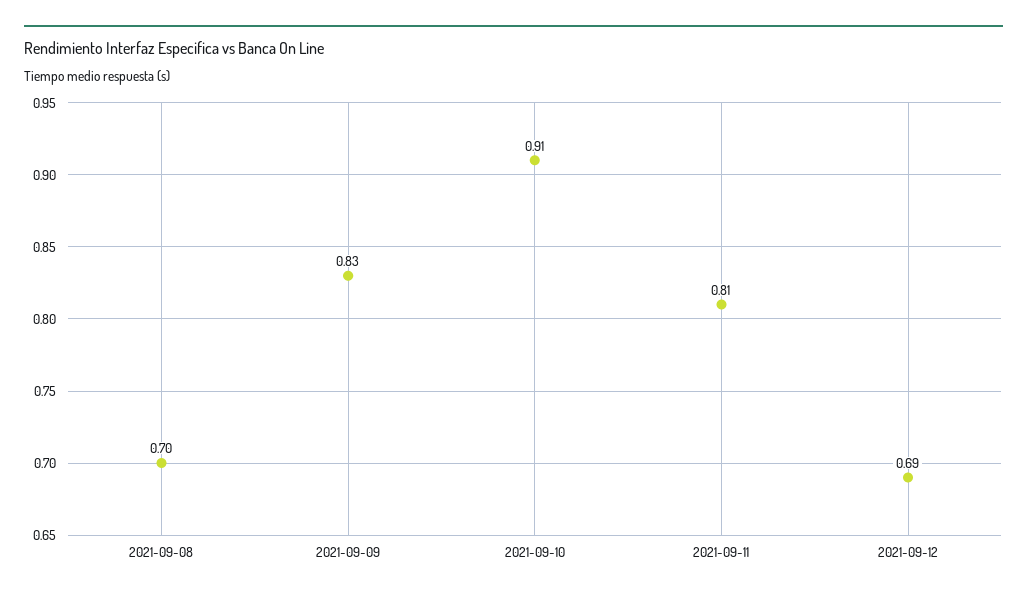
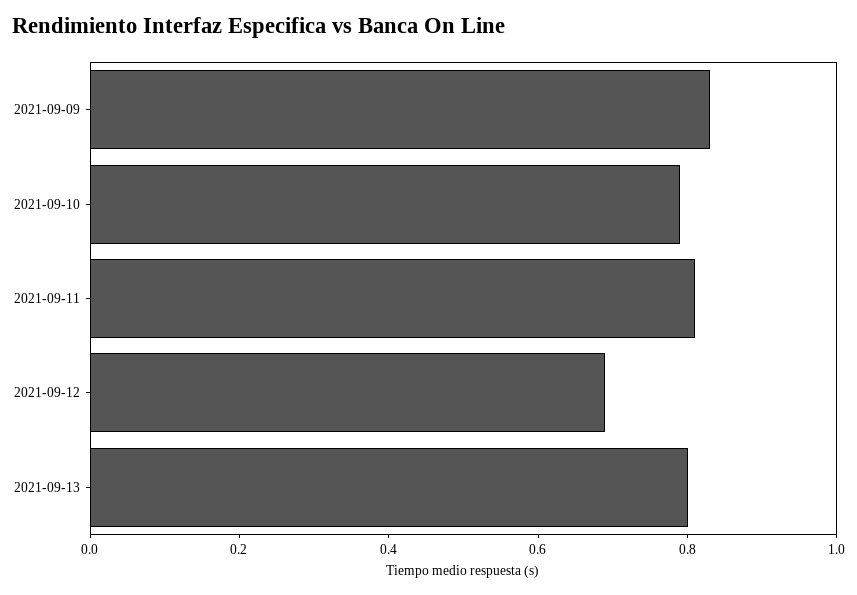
2021-09-08: 0.7 -> none
2021-09-10: 0.91 -> 0.8
2021-09-13: none -> 0.8

